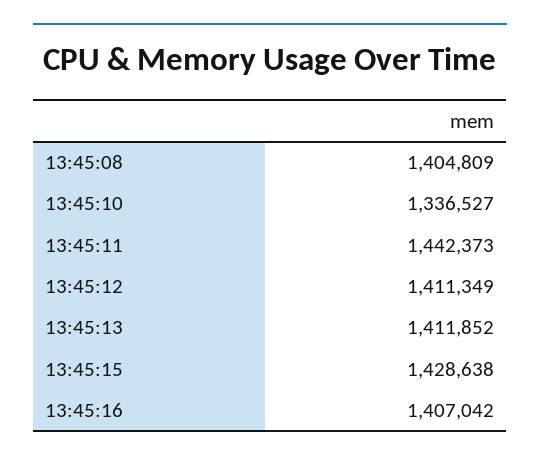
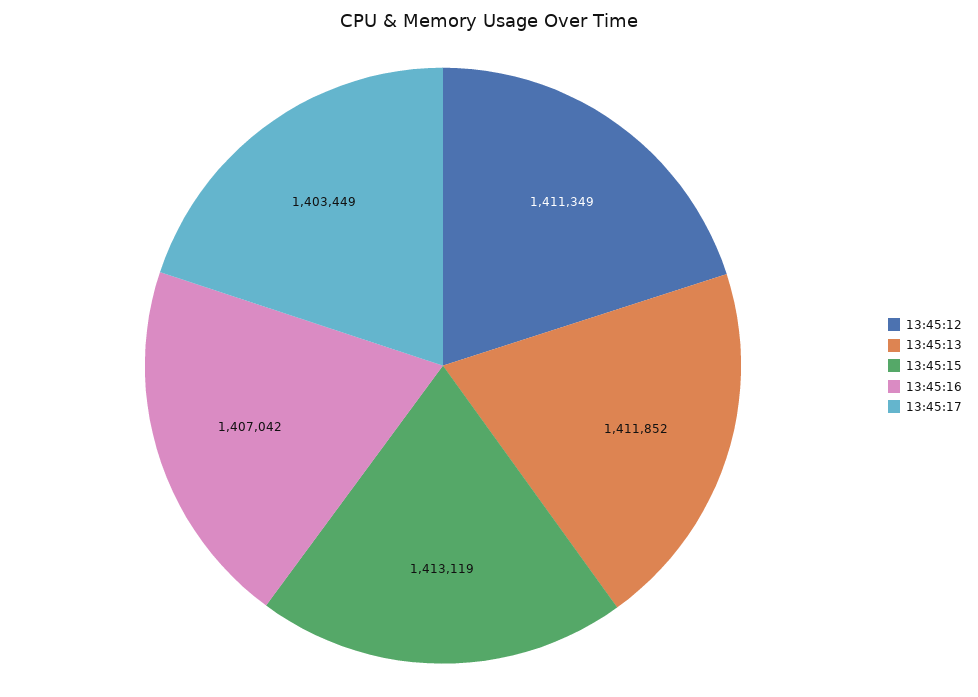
13:45:08: 1404809 -> none
13:45:10: 1336527 -> none
13:45:11: 1442373 -> none
13:45:15: 1428638 -> 1413119
13:45:17: none -> 1403449

